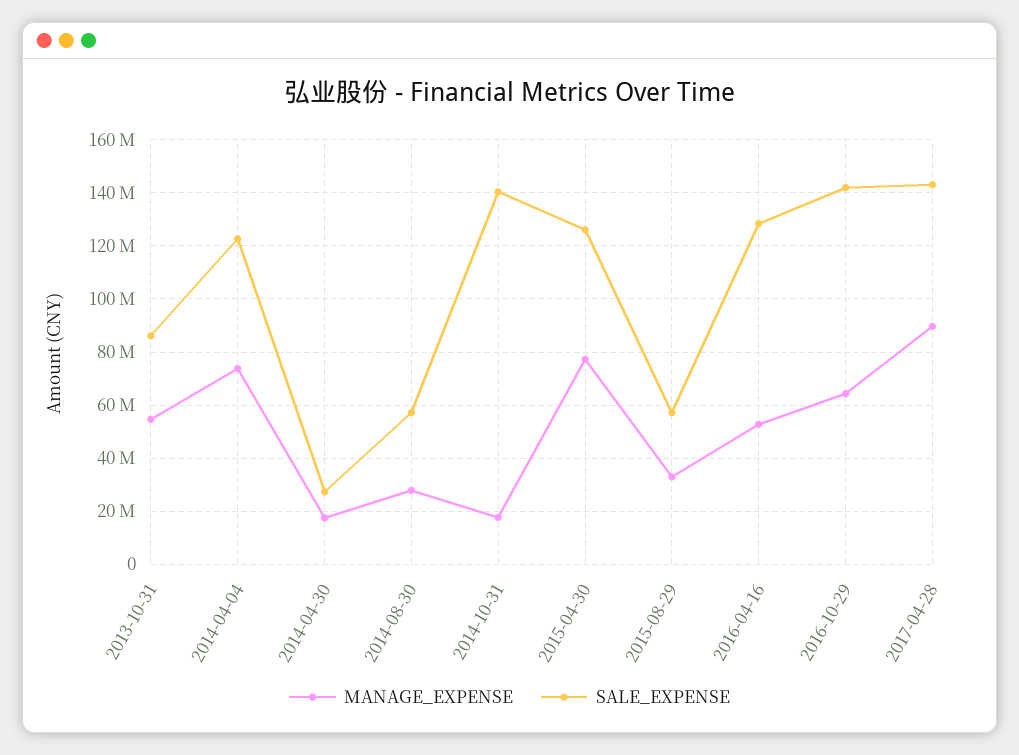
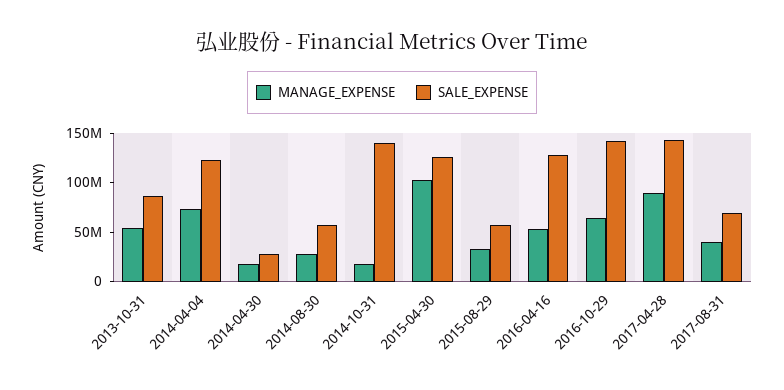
MANAGE_EXPENSE, 2015-04-30: 77500000 -> 100000000
MANAGE_EXPENSE, 2017-08-31: none -> 40000000
SALE_EXPENSE, 2017-08-31: none -> 70000000

